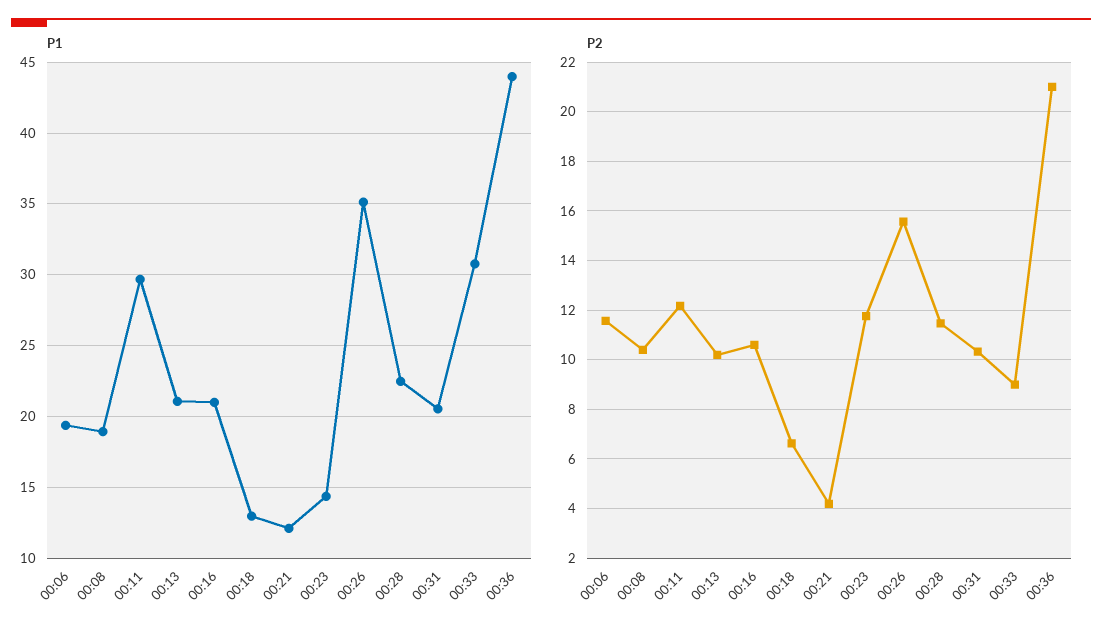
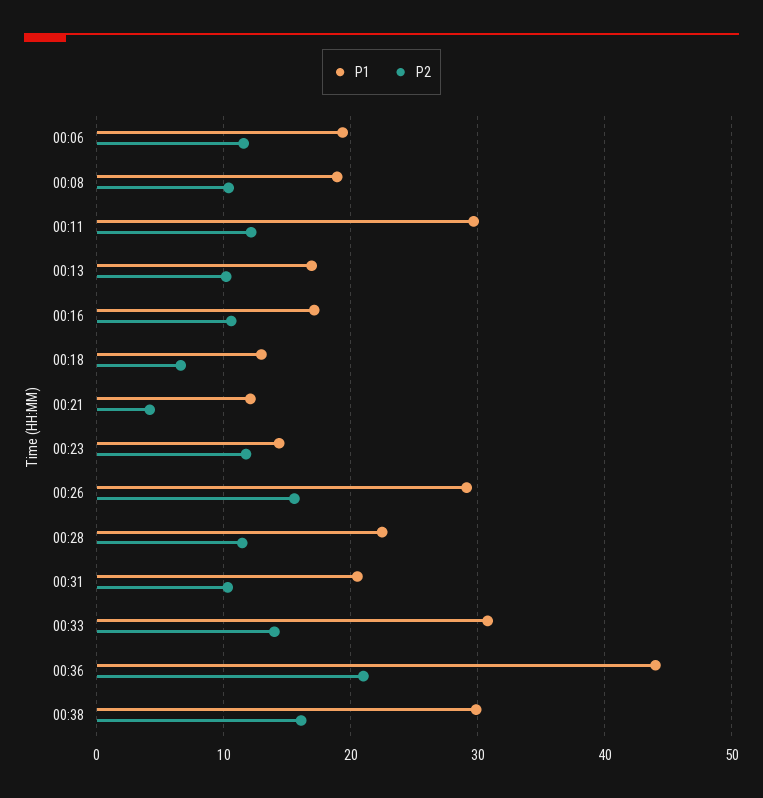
P1, 00:13: 21 -> 17
P1, 00:16: 21 -> 17
P1, 00:26: 35 -> 29
P2, 00:33: 9 -> 14
P1, 00:38: none -> 30
P2, 00:38: none -> 16

